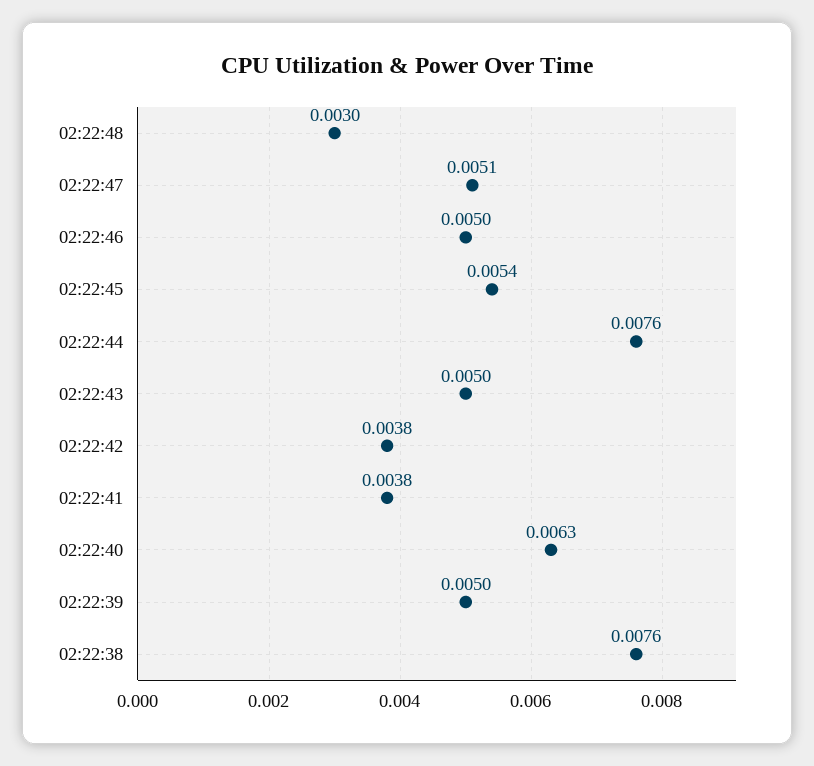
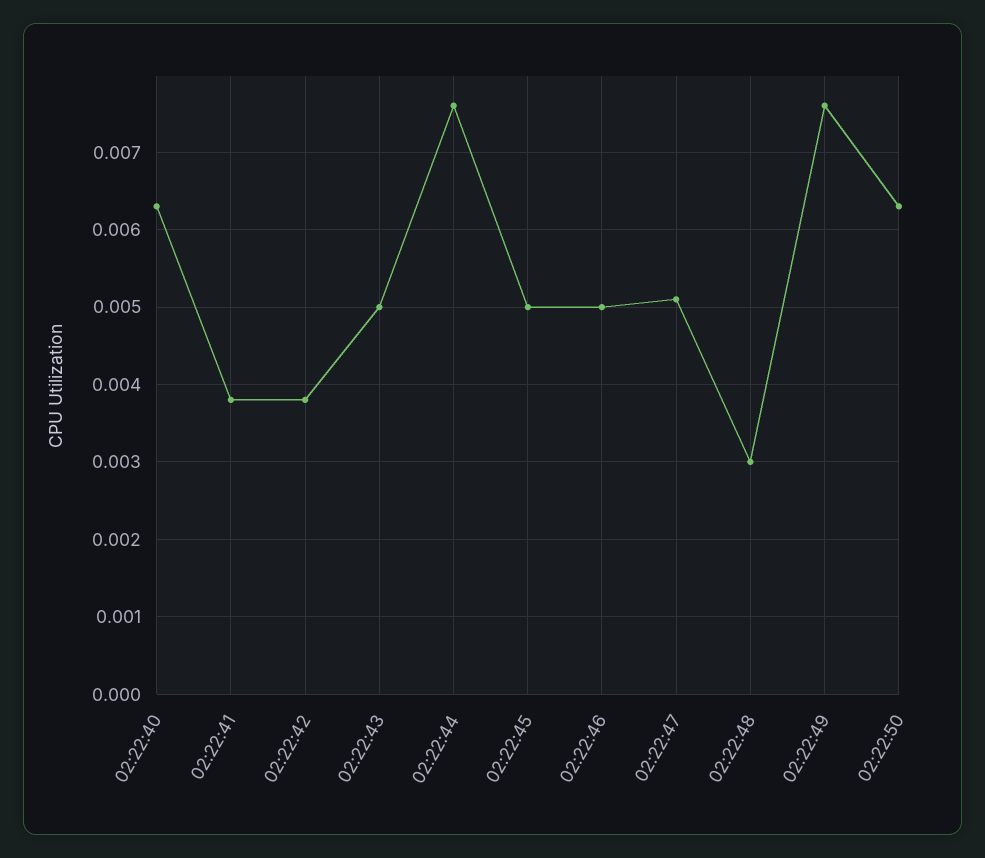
02:22:45: 0.0054 -> 0.005
02:22:39: 0.005 -> none
02:22:38: 0.0076 -> none
02:22:49: none -> 0.0076
02:22:50: none -> 0.0063

